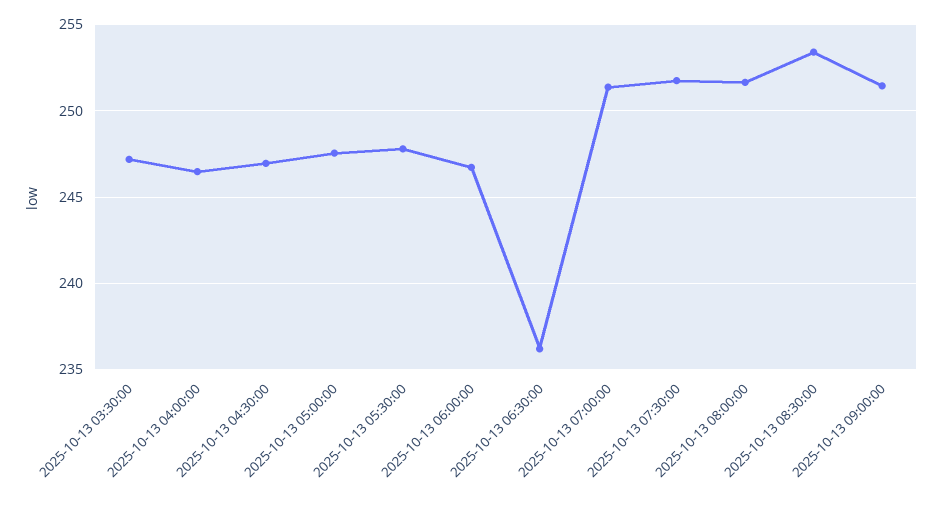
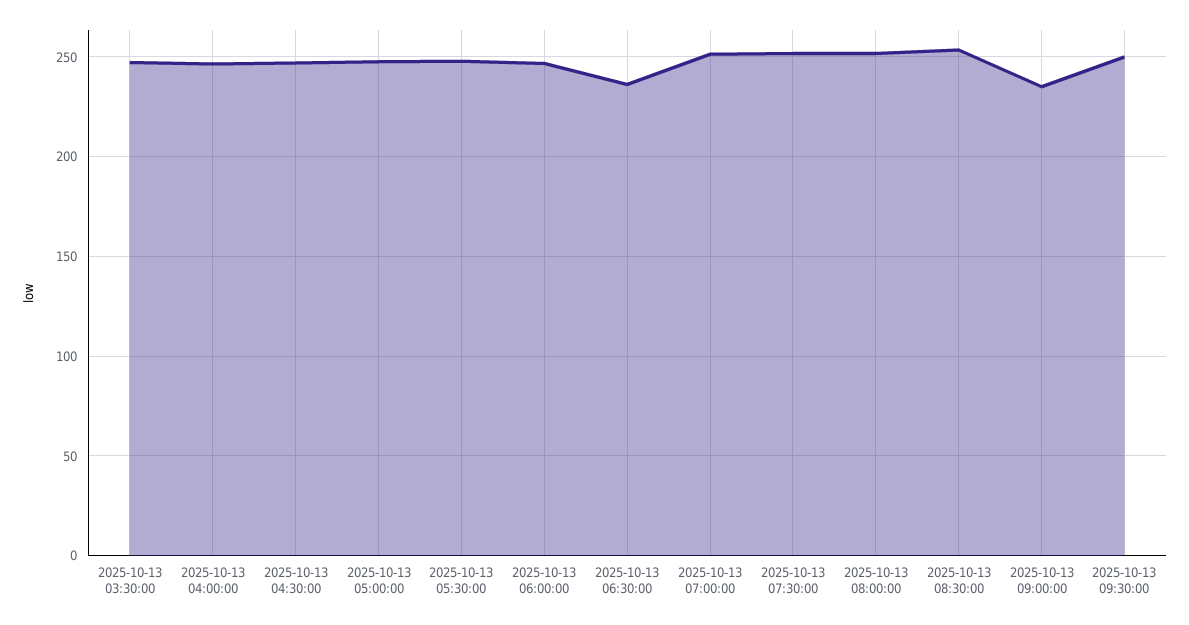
2025-10-13 09:00:00: 251.5 -> 235
2025-10-13 09:30:00: none -> 250

